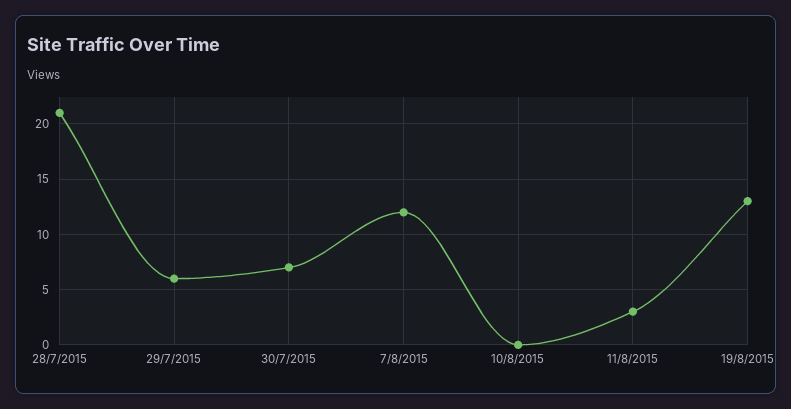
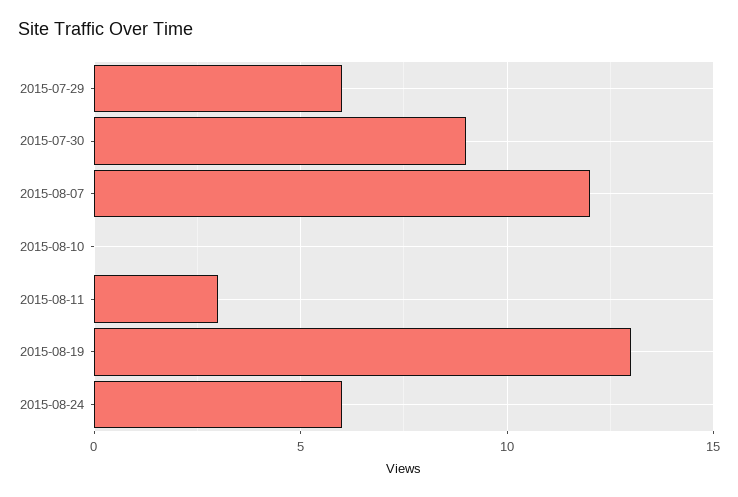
28/7/2015: 21 -> none
30/7/2015: 7 -> 9
2015-08-24: none -> 6

